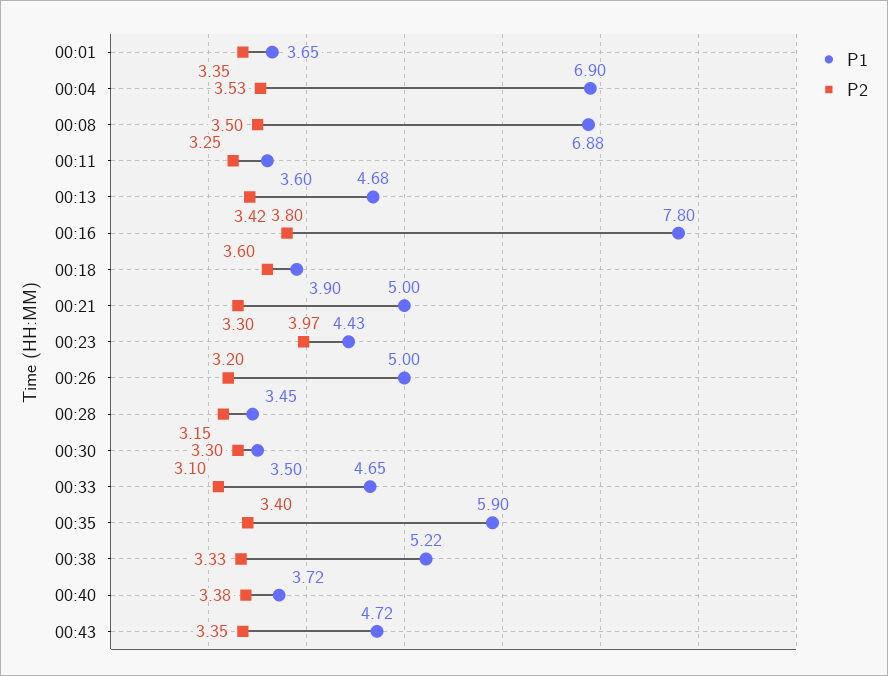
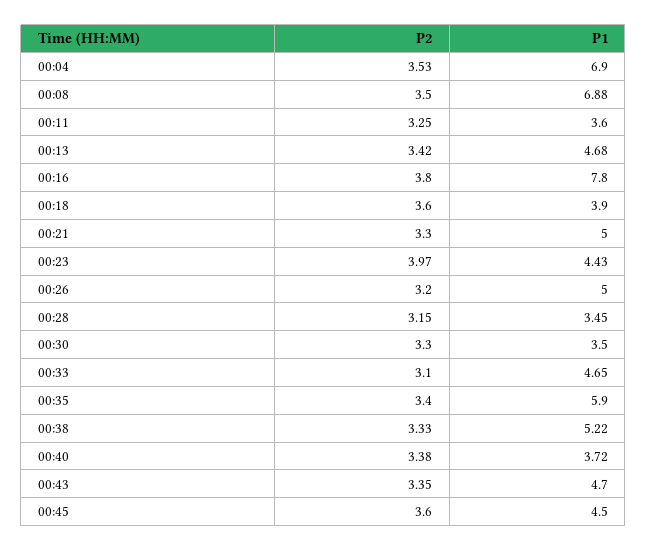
P1, 00:01: 3.65 -> none
P2, 00:01: 3.35 -> none
P1, 00:43: 4.72 -> 4.7
P2, 00:45: none -> 3.6
P1, 00:45: none -> 4.5

